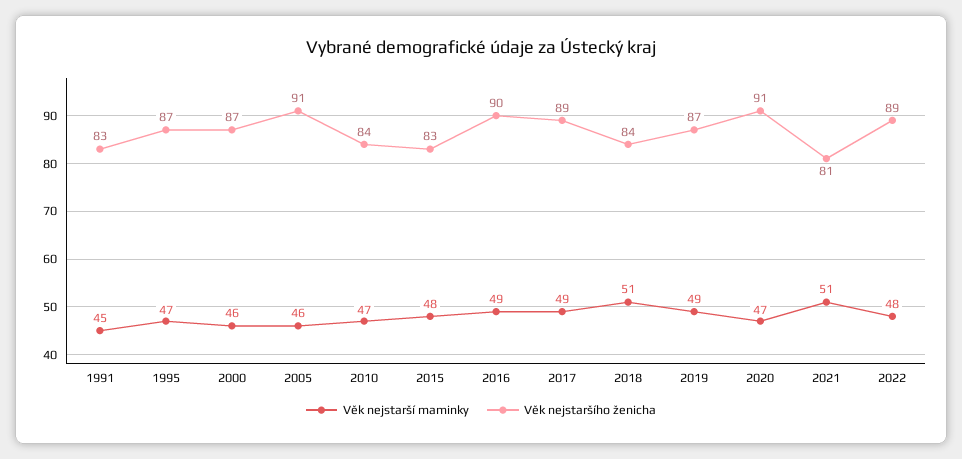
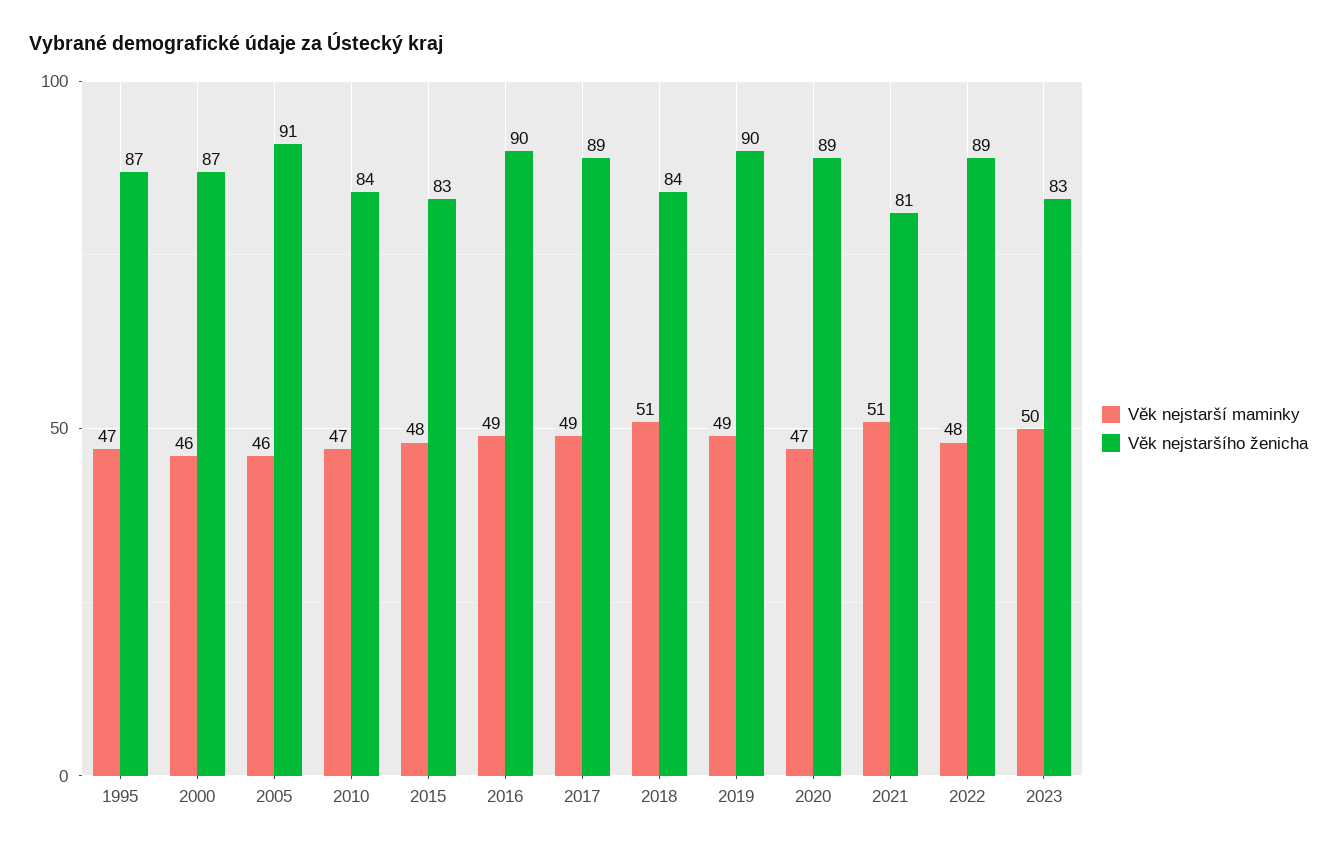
Věk nejstarší maminky, 1991: 45 -> none
Věk nejstaršího ženicha, 1991: 83 -> none
Věk nejstaršího ženicha, 2019: 87 -> 90
Věk nejstaršího ženicha, 2020: 91 -> 89
Věk nejstarší maminky, 2023: none -> 50
Věk nejstaršího ženicha, 2023: none -> 83

